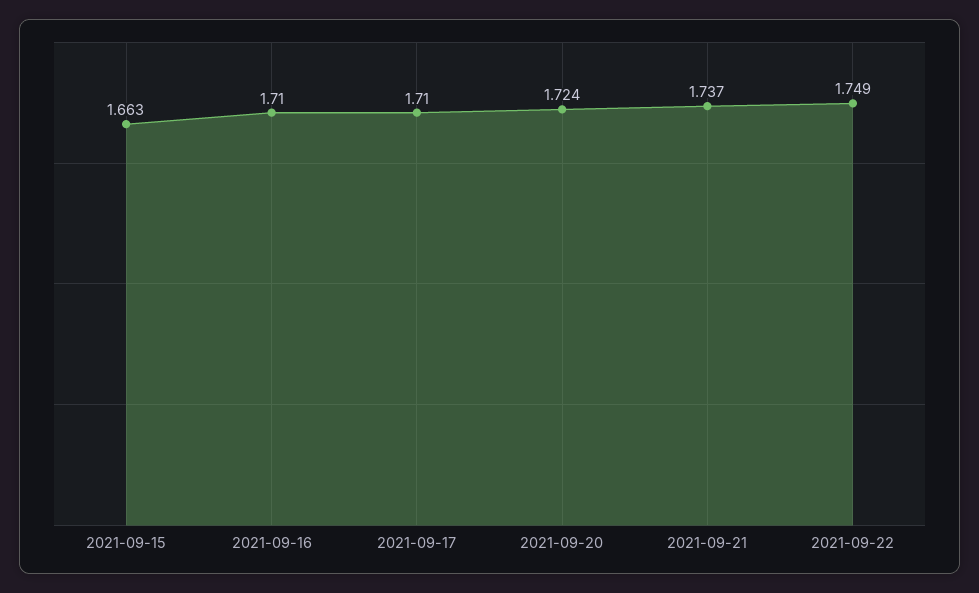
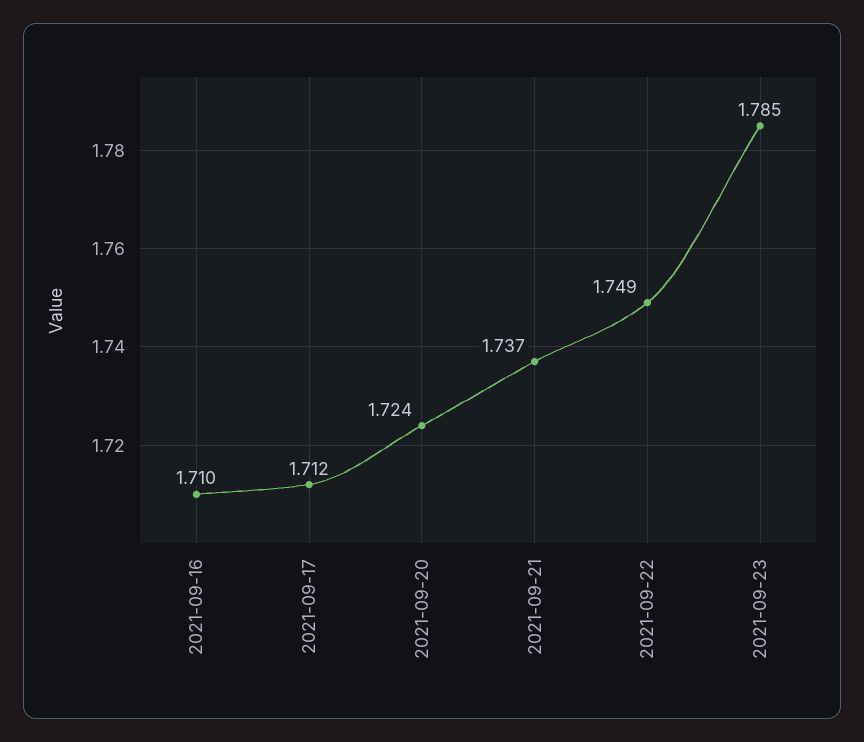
2021-09-15: 1.663 -> none
2021-09-17: 1.71 -> 1.712
2021-09-23: none -> 1.785

